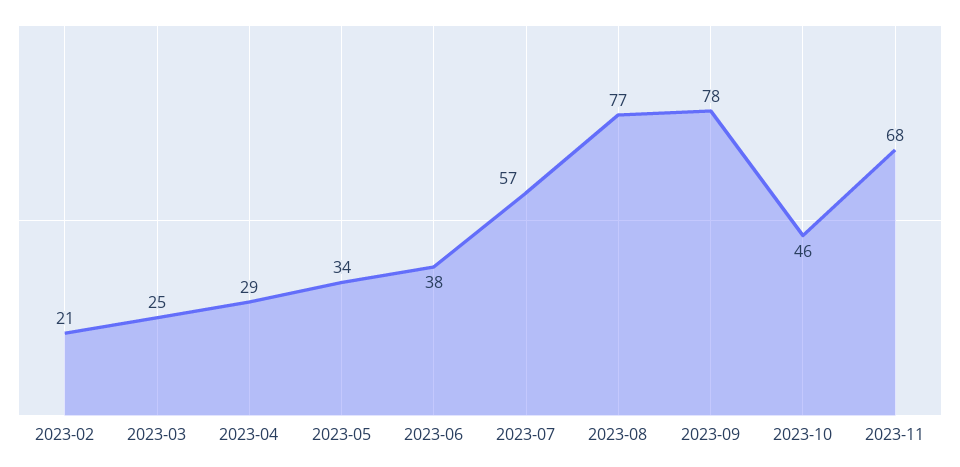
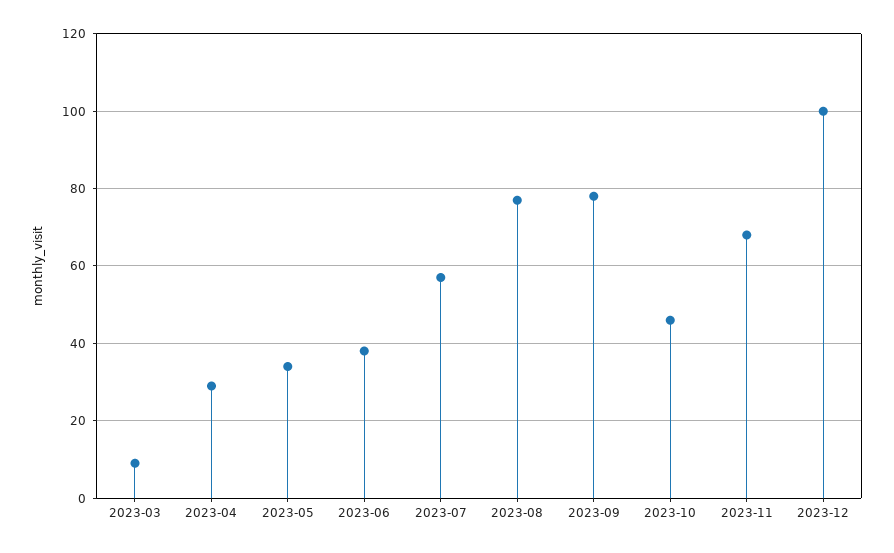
2023-02: 21 -> none
2023-03: 25 -> 10
2023-12: none -> 100

